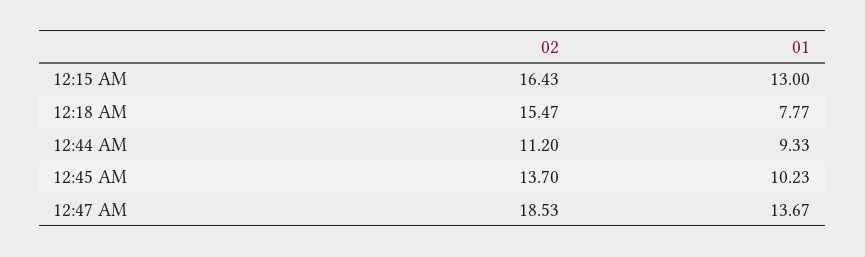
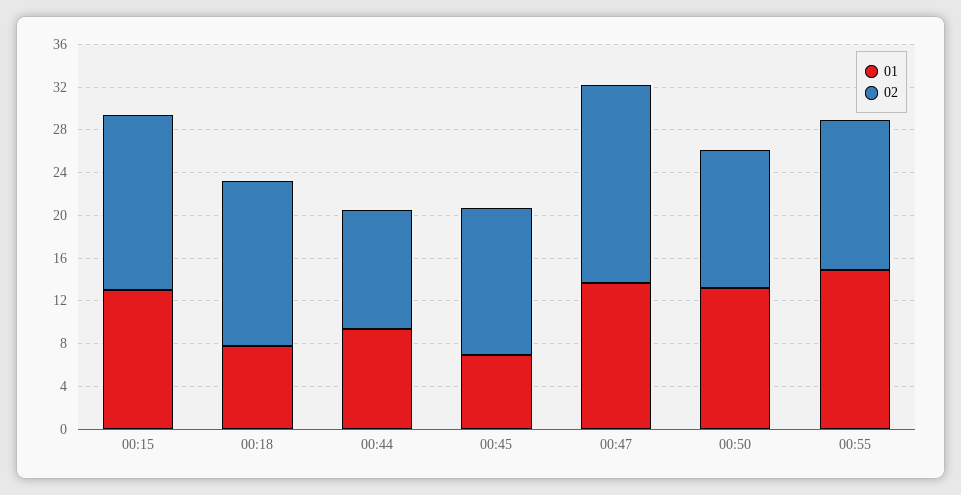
01, 12:45 AM: 10.23 -> 7
01, 00:50: none -> 13
02, 00:50: none -> 13
01, 00:55: none -> 15
02, 00:55: none -> 14

